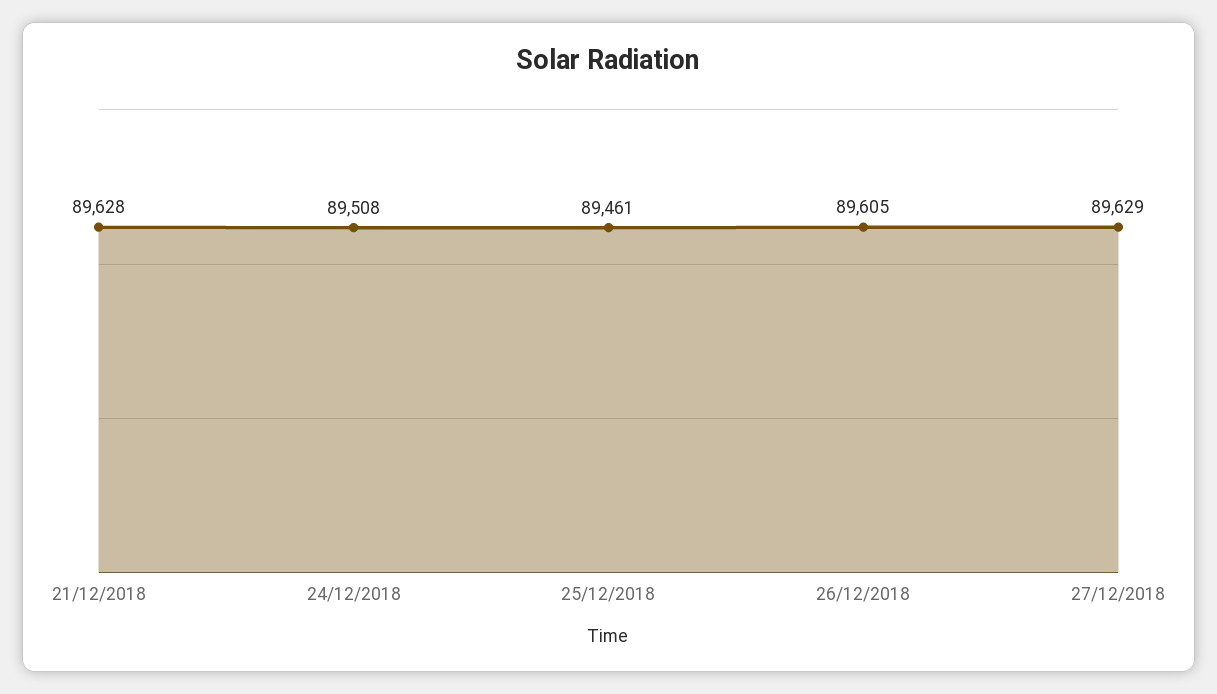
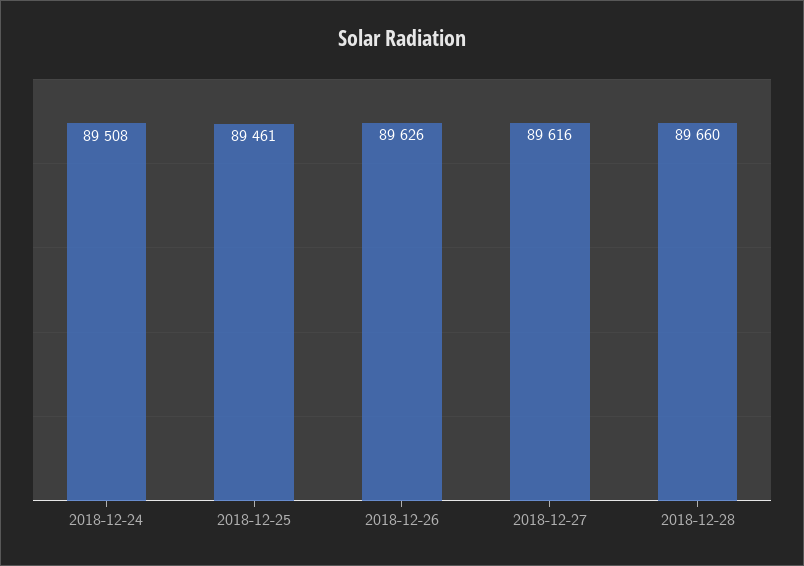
21/12/2018: 89628 -> none
26/12/2018: 89605 -> 89626
27/12/2018: 89629 -> 89616
2018-12-28: none -> 89660

